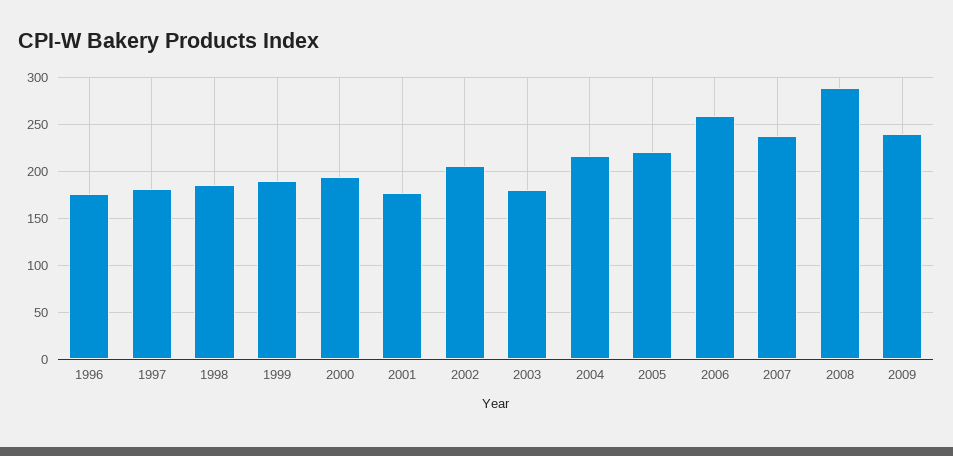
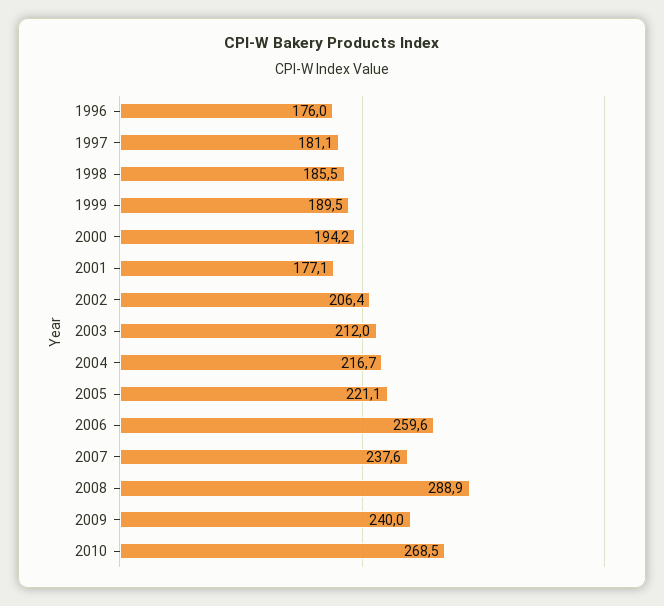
2003: 180 -> 212
2010: none -> 268.5

